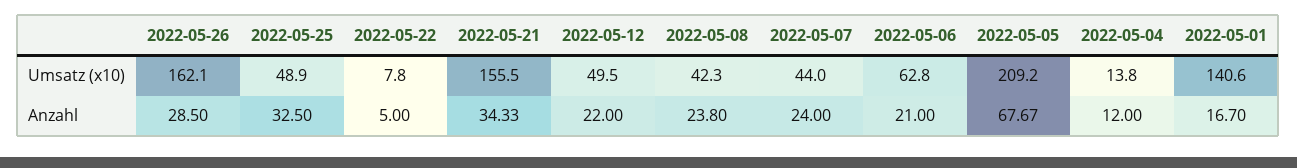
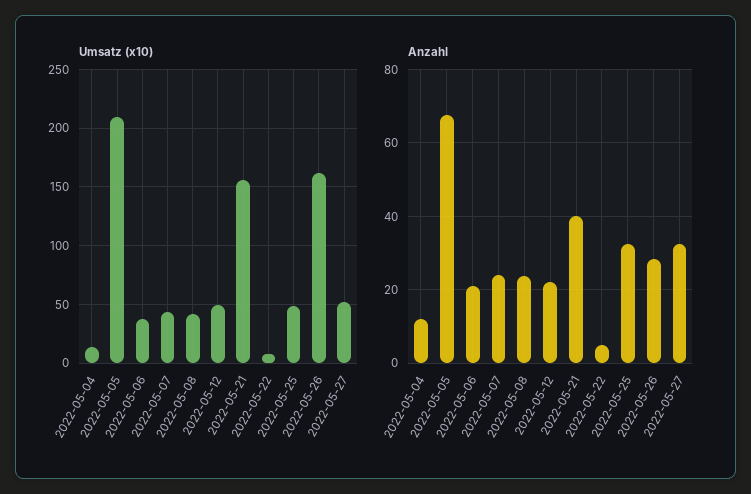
Umsatz (x10), 2022-05-06: 62.8 -> 40
Umsatz (x10), 2022-05-01: 140.6 -> none
Anzahl, 2022-05-21: 34.33 -> 40
Anzahl, 2022-05-01: 16.7 -> none
Umsatz (x10), 2022-05-27: none -> 50
Anzahl, 2022-05-27: none -> 32

